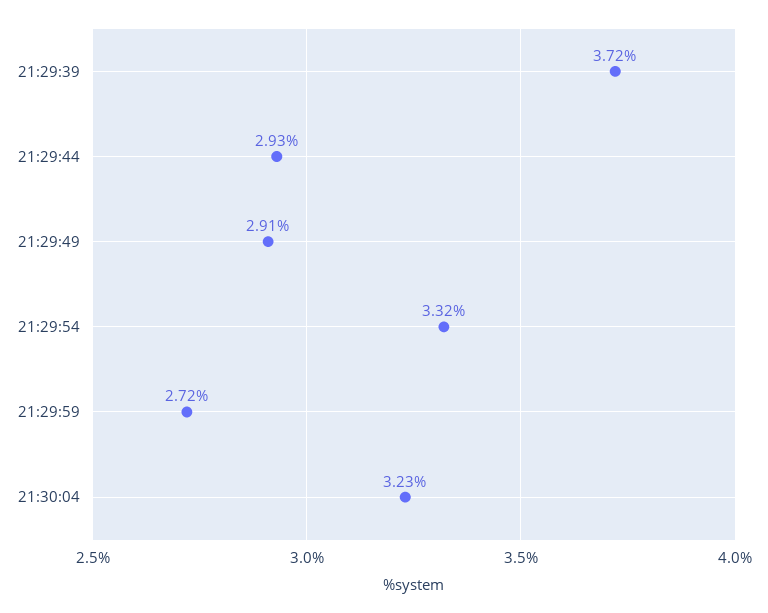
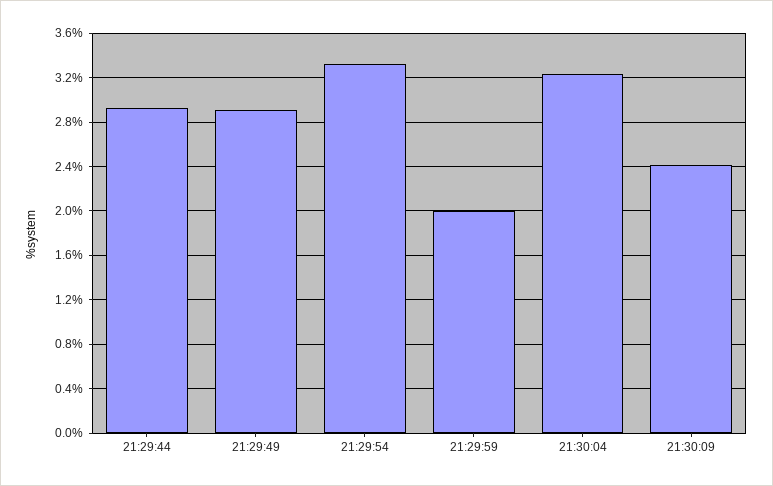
21:29:39: 3.72 -> none
21:29:59: 2.72 -> 2
21:30:09: none -> 2.4

